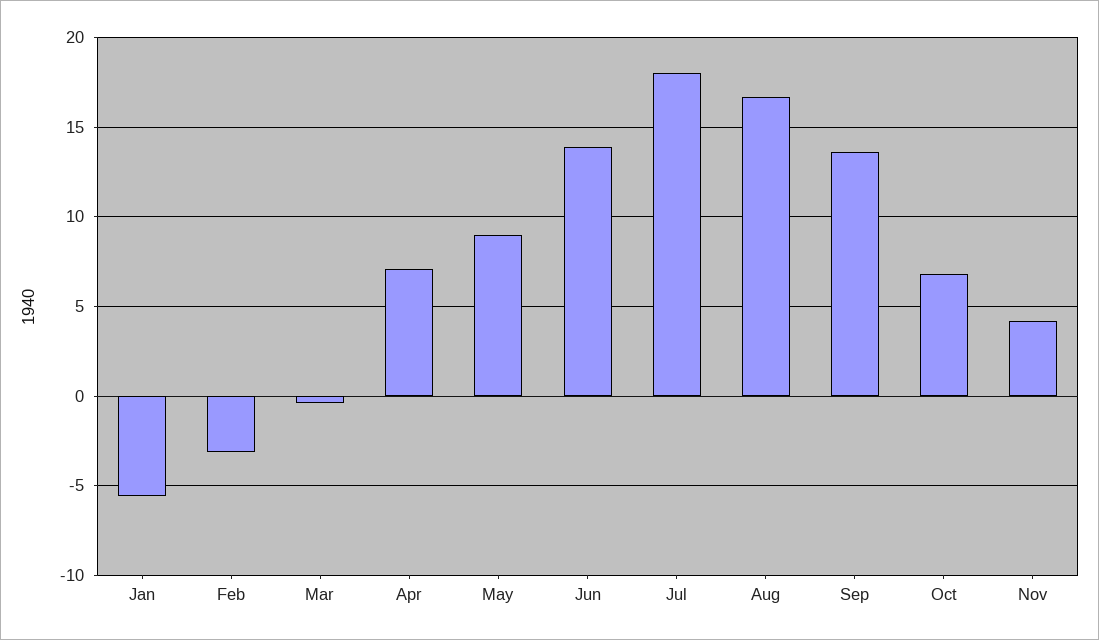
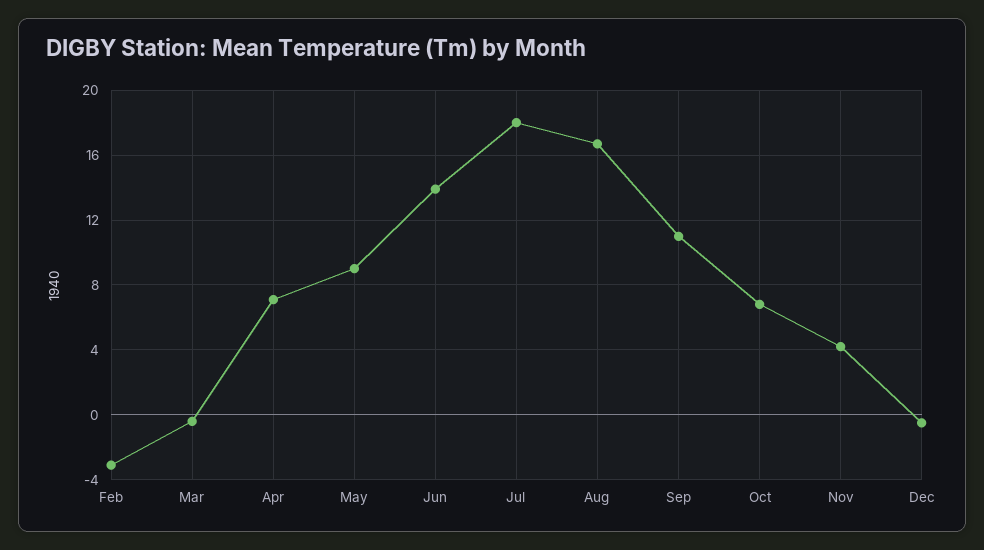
Jan: -5.5 -> none
Sep: 13.5 -> 11
Dec: none -> -0.5

